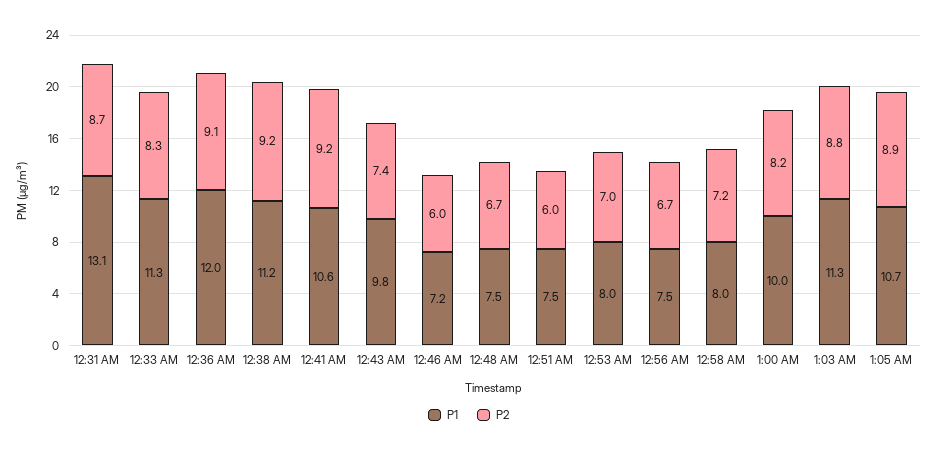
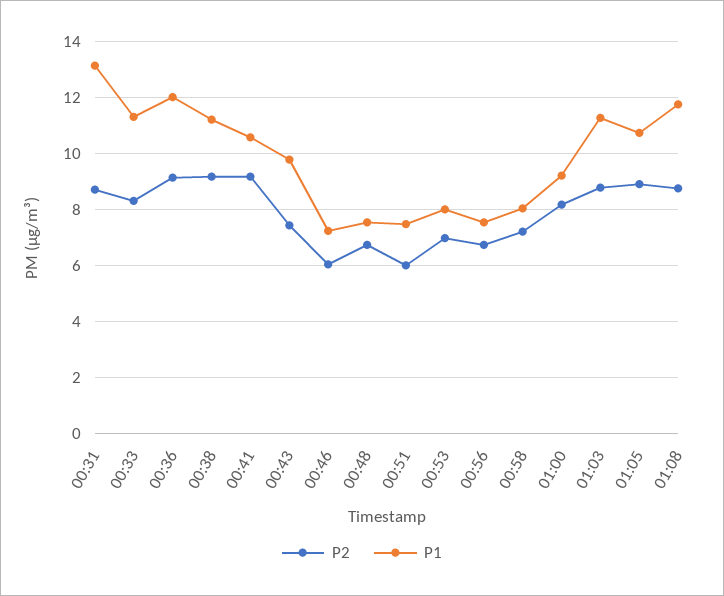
P1, 1:00 AM: 10 -> 9.25
P2, 01:08: none -> 8.75
P1, 01:08: none -> 11.75

